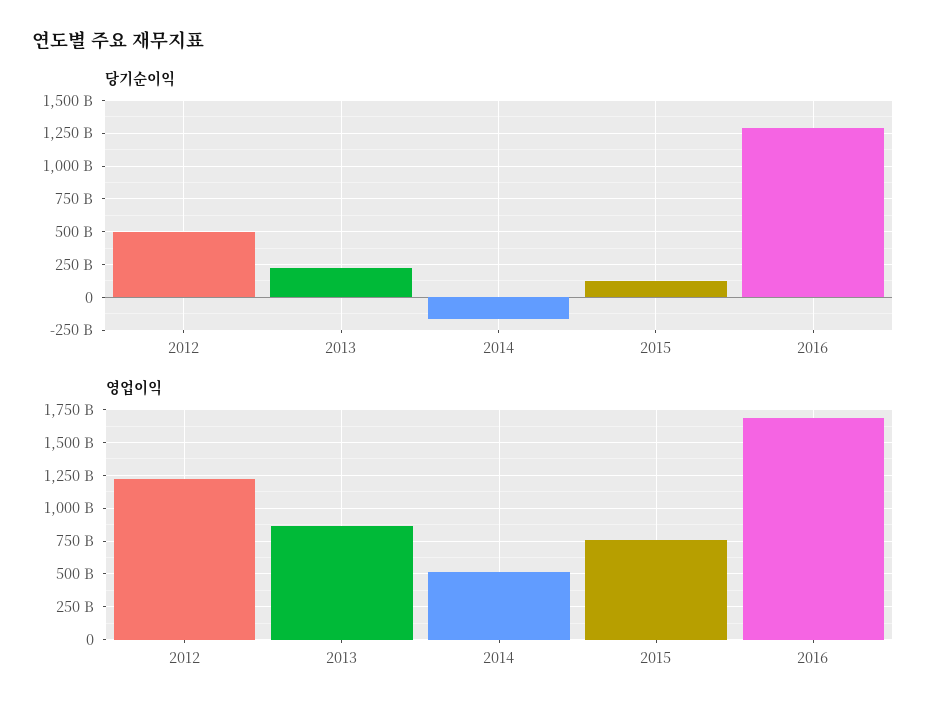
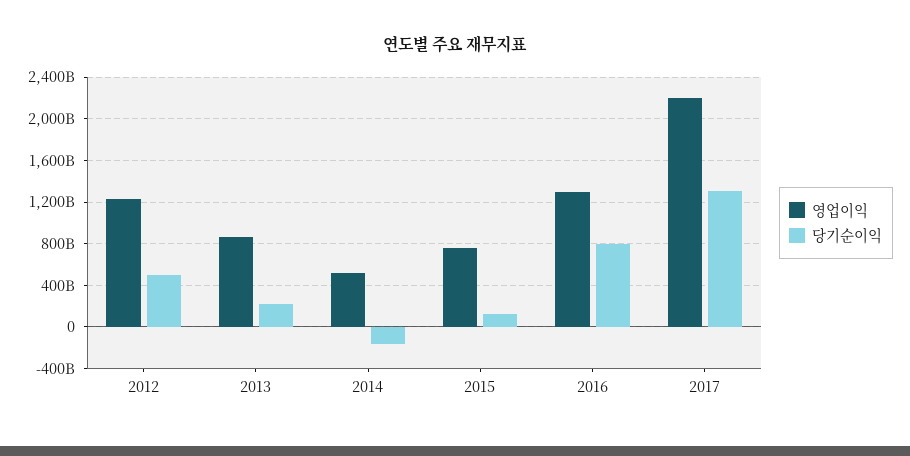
당기순이익, 2016: 1300000000000 -> 800000000000
영업이익, 2016: 1700000000000 -> 1300000000000
영업이익, 2017: none -> 2200000000000
당기순이익, 2017: none -> 1300000000000

